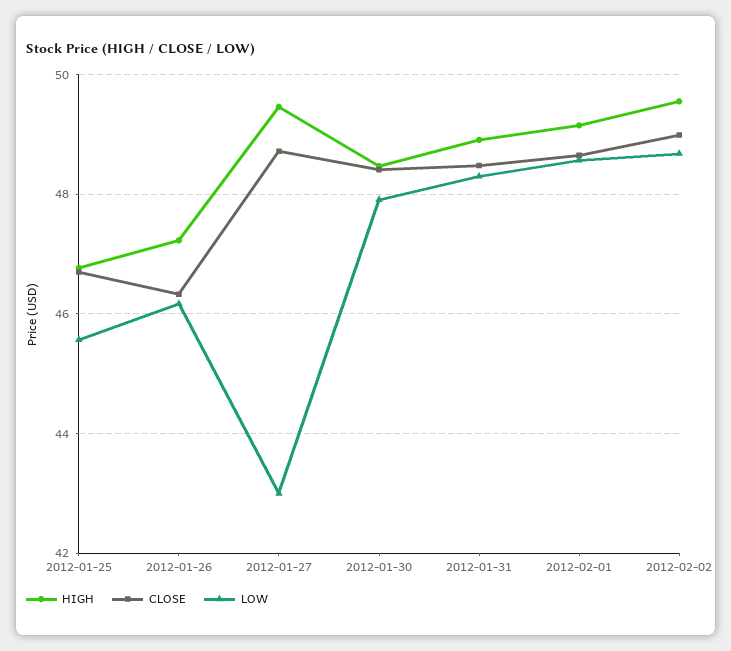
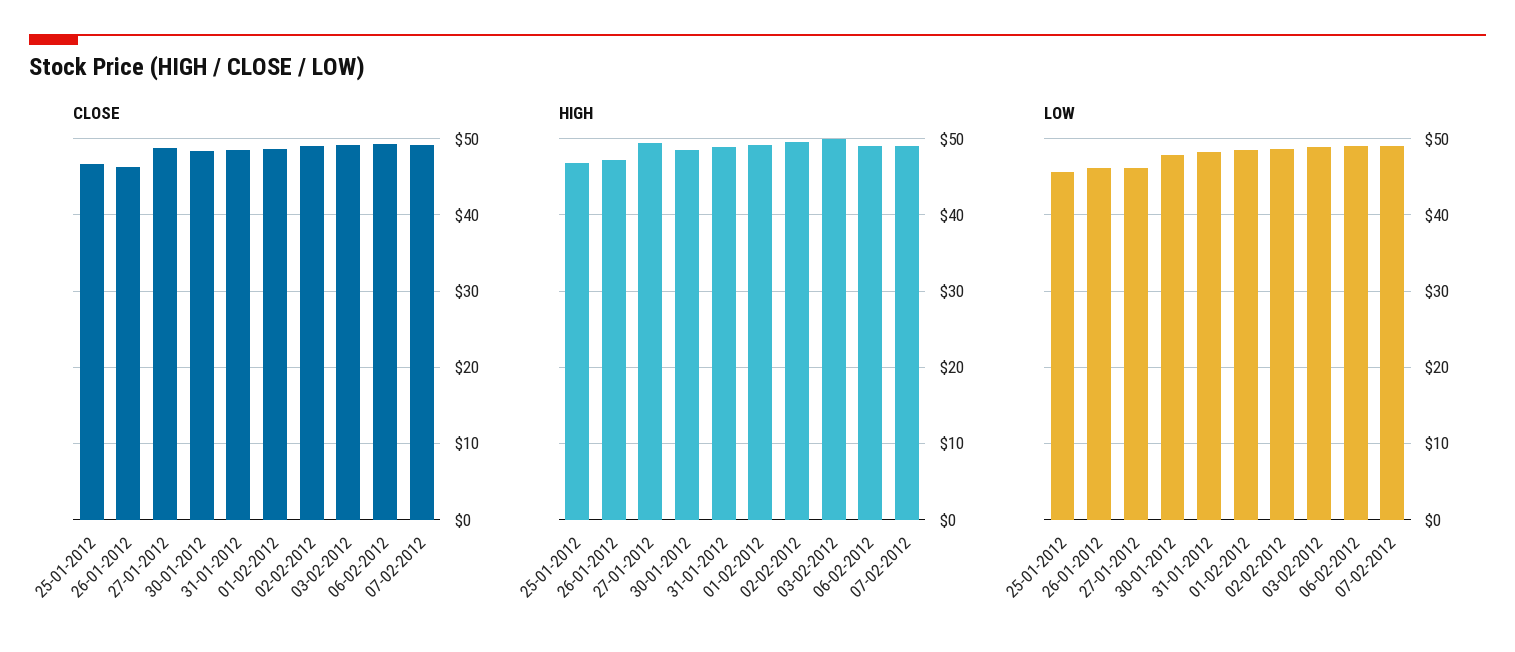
LOW, 2012-01-27: 43 -> 46
CLOSE, 03-02-2012: none -> 49
CLOSE, 06-02-2012: none -> 49
CLOSE, 07-02-2012: none -> 49
HIGH, 03-02-2012: none -> 50
HIGH, 06-02-2012: none -> 49
HIGH, 07-02-2012: none -> 49
LOW, 03-02-2012: none -> 49
LOW, 06-02-2012: none -> 49
LOW, 07-02-2012: none -> 49

